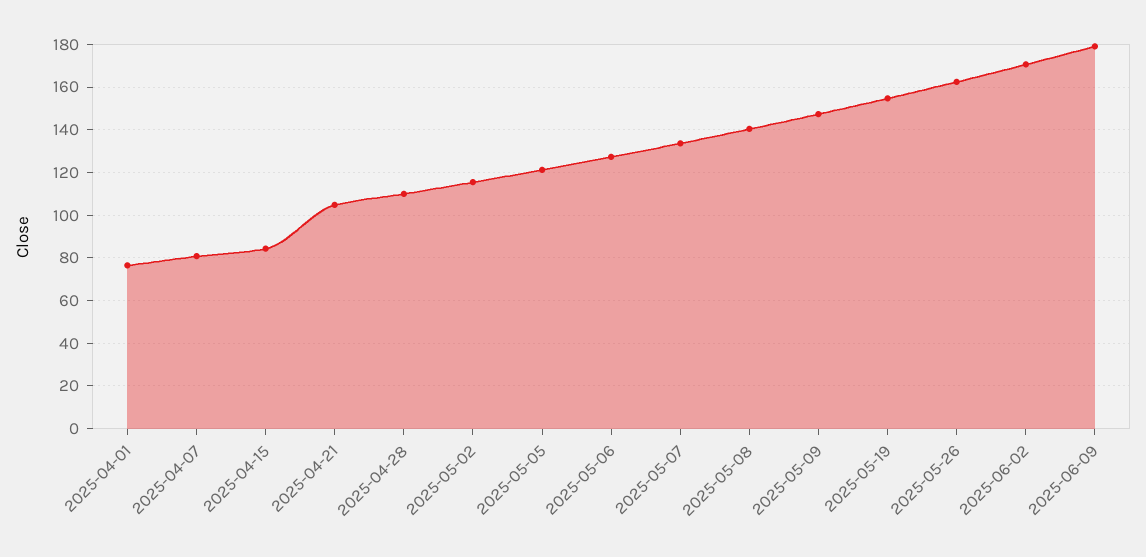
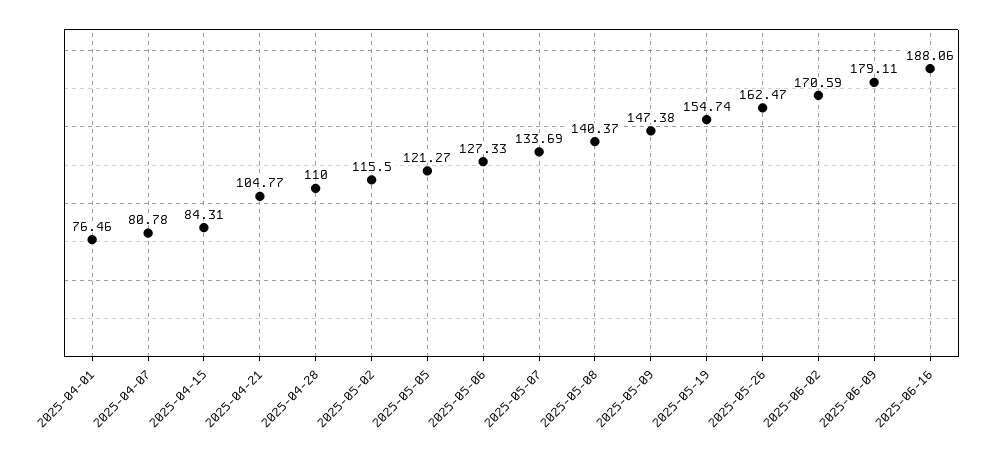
2025-06-16: none -> 188.06

